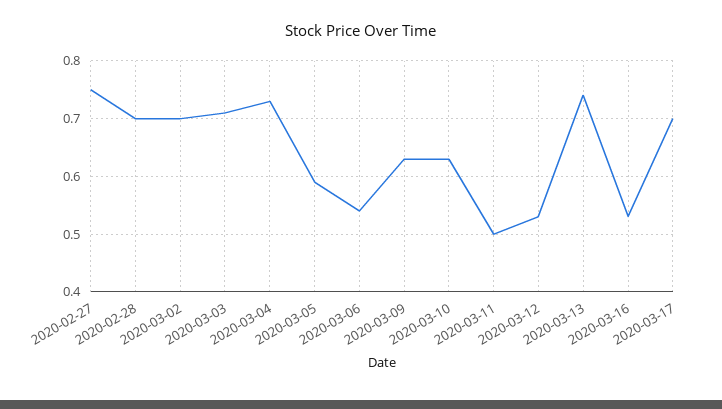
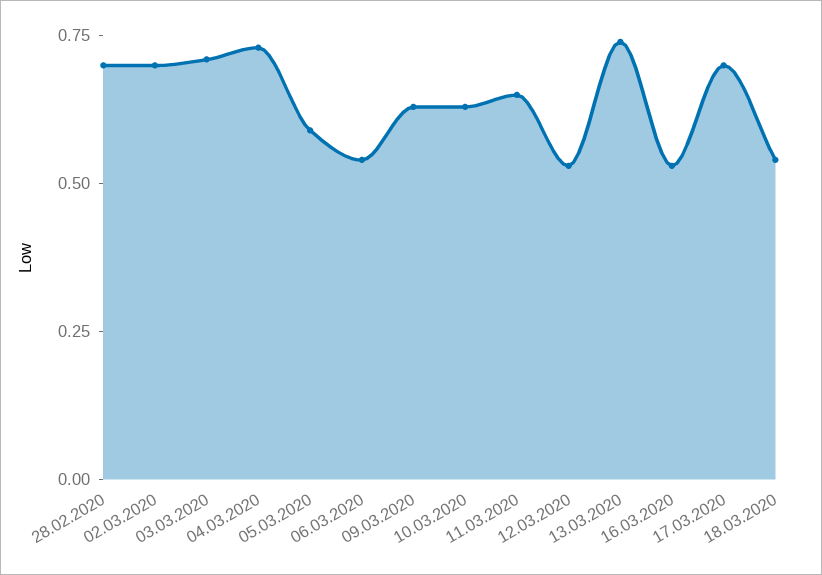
2020-02-27: 0.75 -> none
2020-03-11: 0.5 -> 0.65
18.03.2020: none -> 0.55

